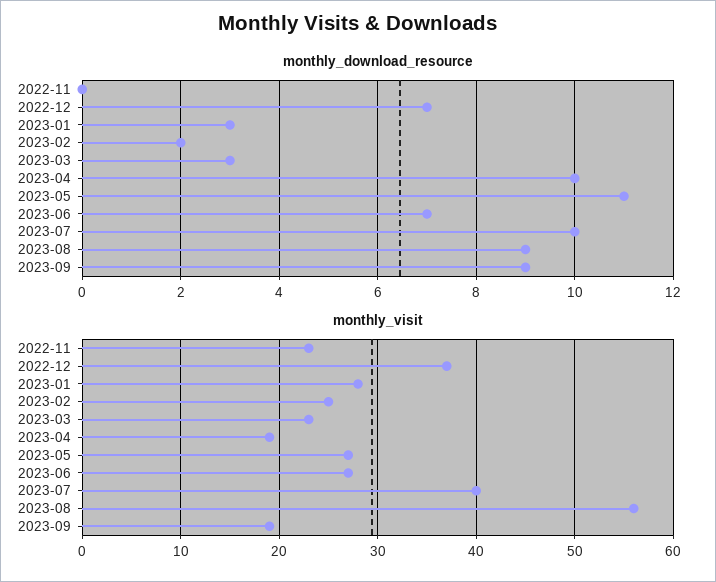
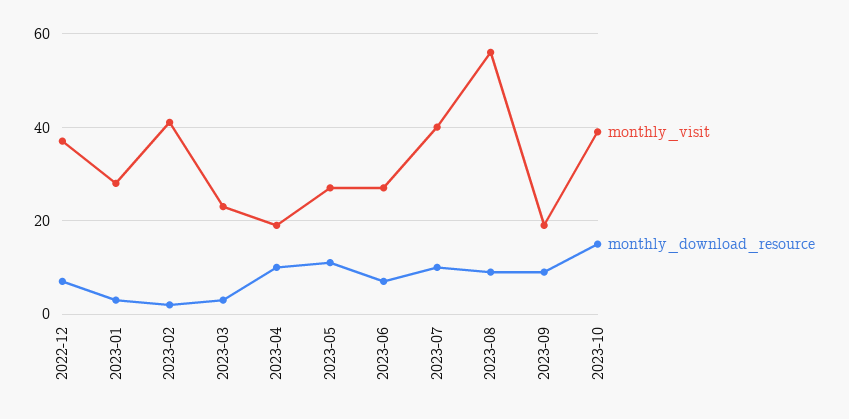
monthly_download_resource, 2022-11: 0 -> none
monthly_visit, 2022-11: 23 -> none
monthly_visit, 2023-02: 25 -> 40
monthly_visit, 2023-10: none -> 40
monthly_download_resource, 2023-10: none -> 15

